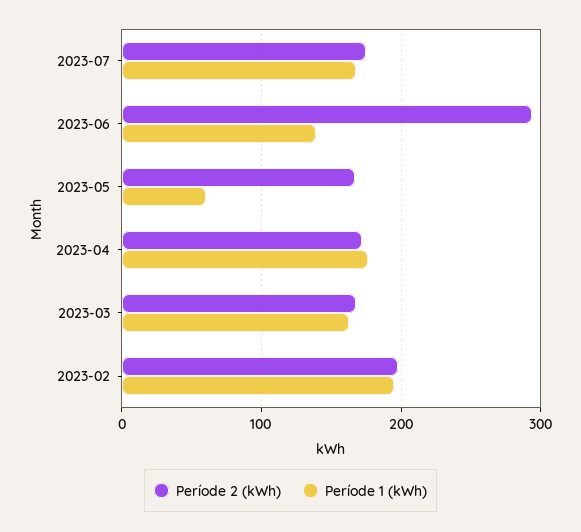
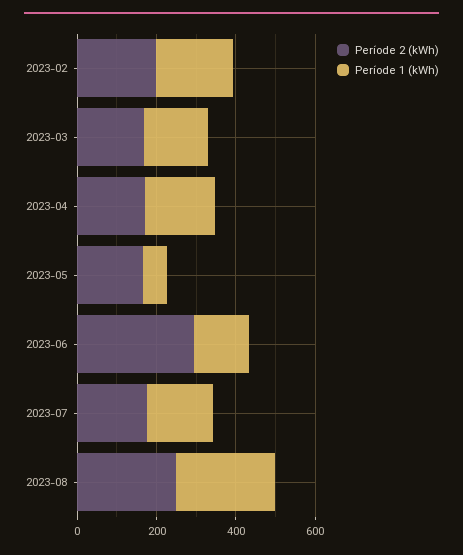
Període 2 (kWh), 2023-08: none -> 250
Període 1 (kWh), 2023-08: none -> 250

